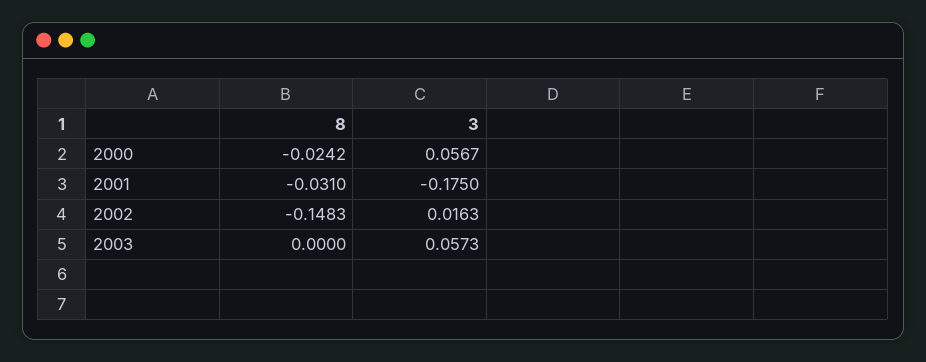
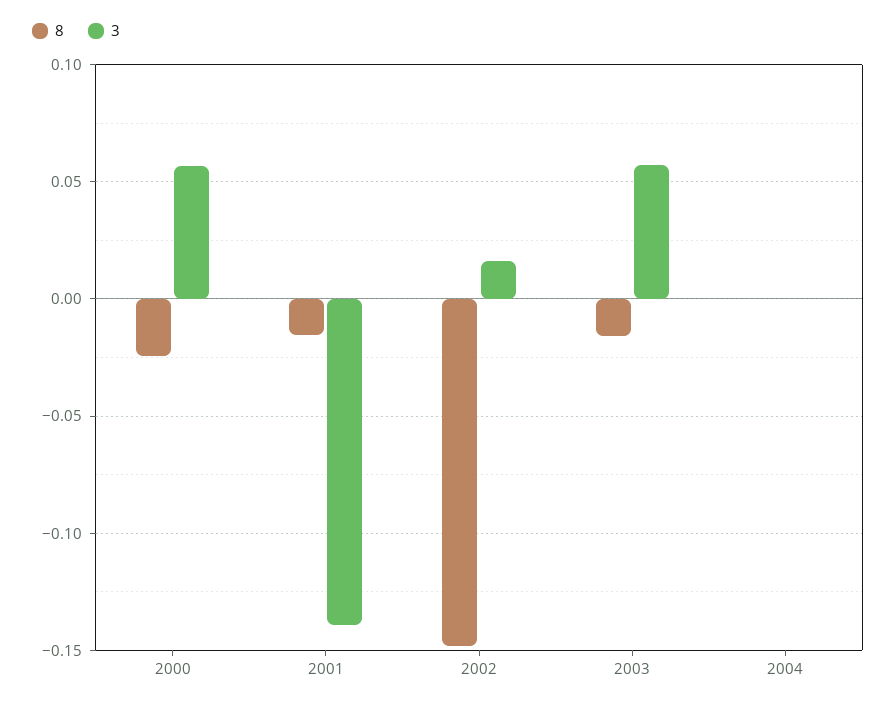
8, 2001: -0.031 -> -0.015
3, 2001: -0.175 -> -0.14
8, 2003: 0 -> -0.015
8, 2004: none -> 0
3, 2004: none -> 0

